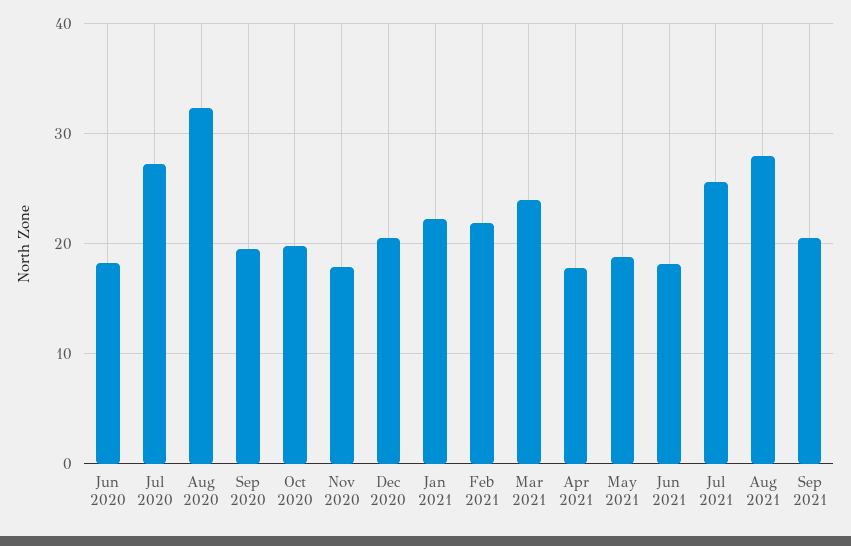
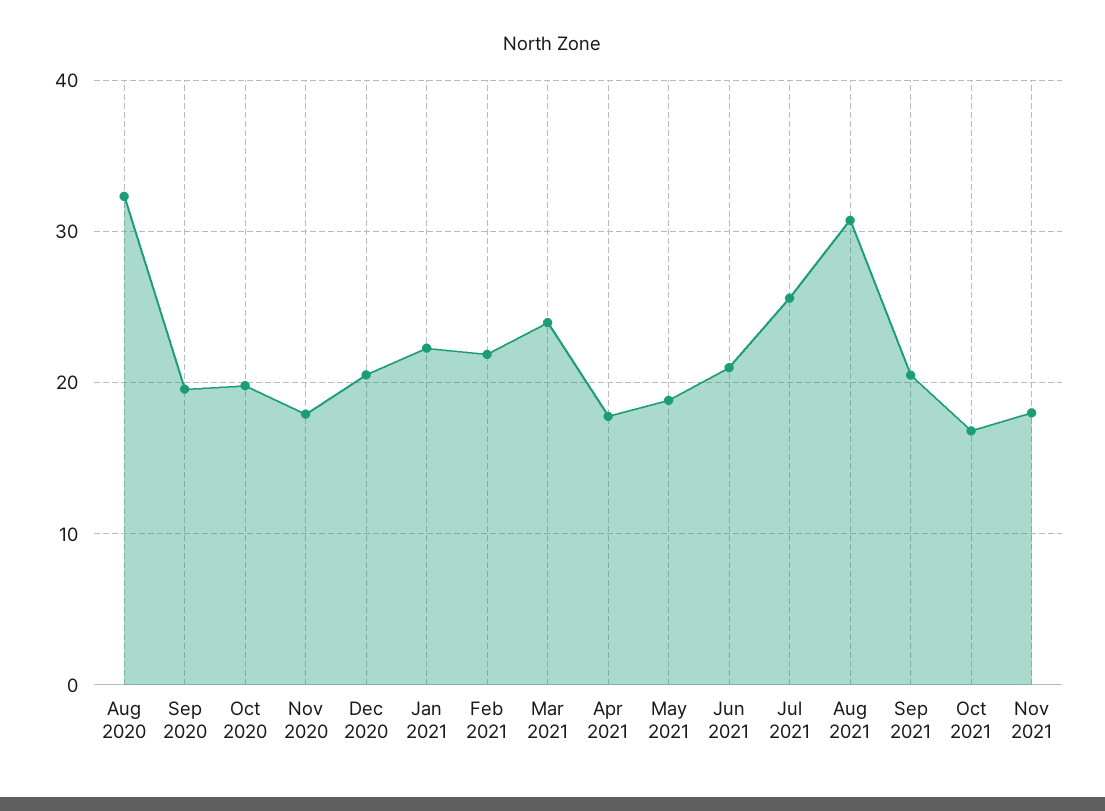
Jun 2020: 18 -> none
Jul 2020: 27 -> none
Jun 2021: 18 -> 21
Aug 2021: 28 -> 31
Oct 2021: none -> 17
Nov 2021: none -> 18

